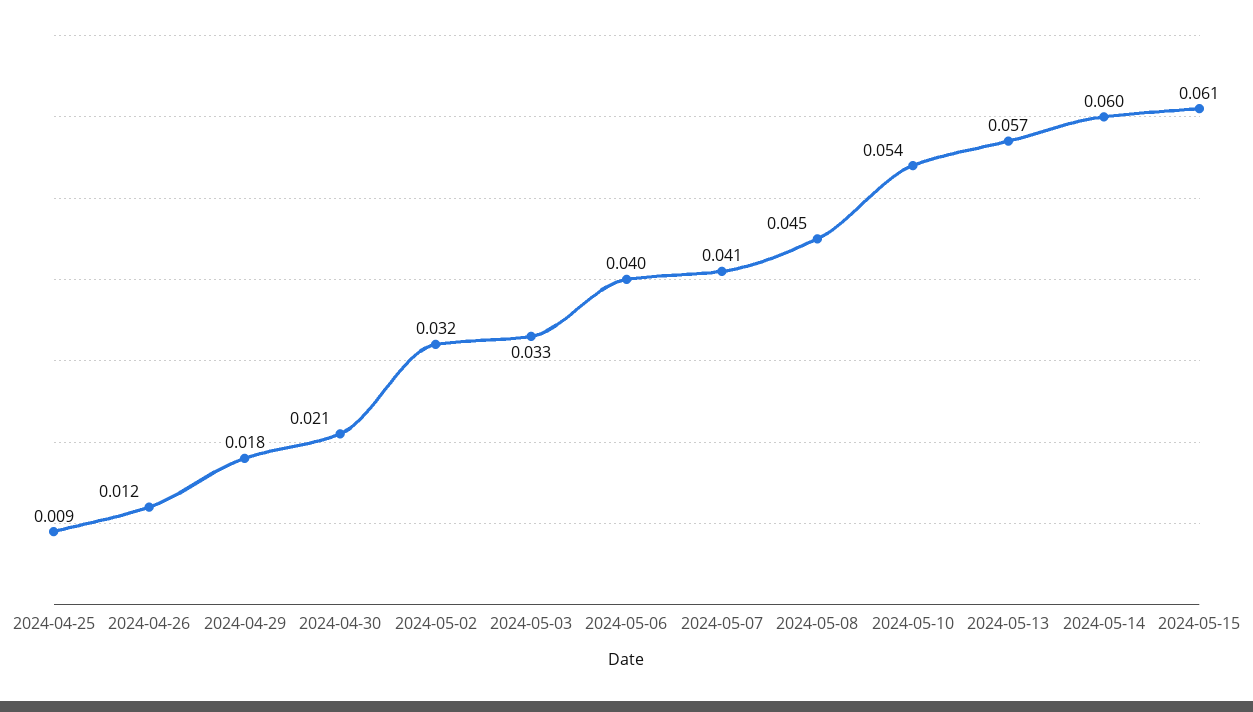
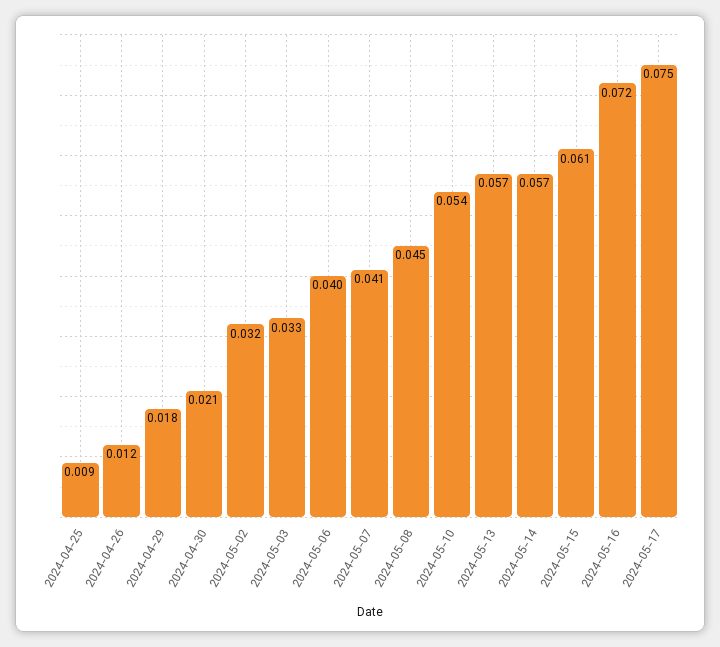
2024-05-14: 0.06 -> 0.057
2024-05-16: none -> 0.072
2024-05-17: none -> 0.075

